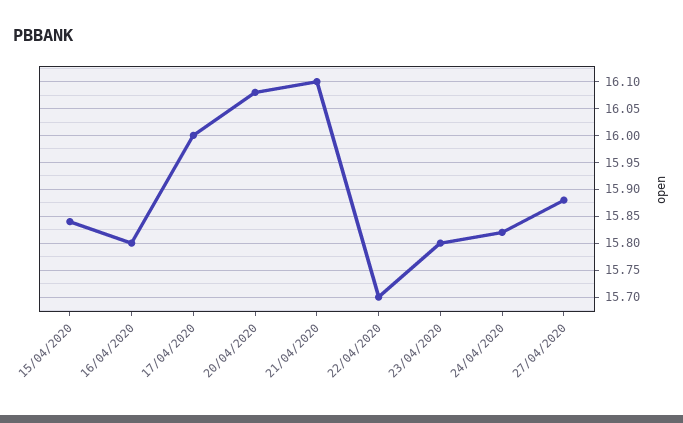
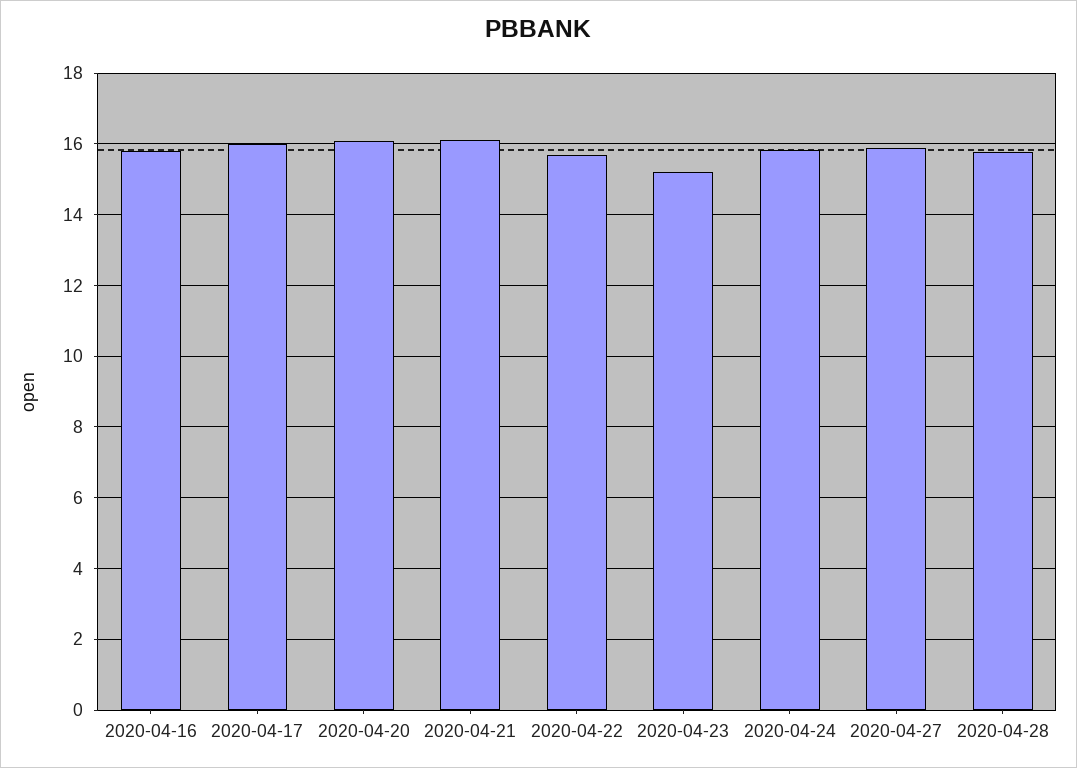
15/04/2020: 15.85 -> none
23/04/2020: 15.8 -> 15.2
2020-04-28: none -> 15.8

